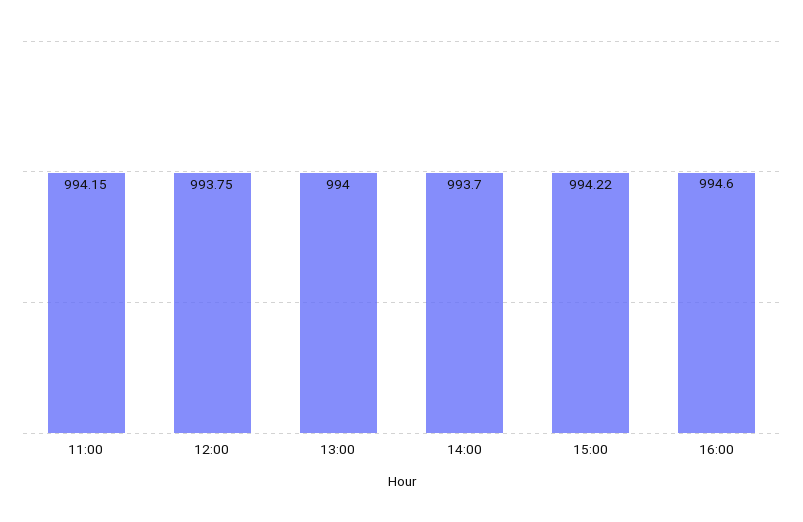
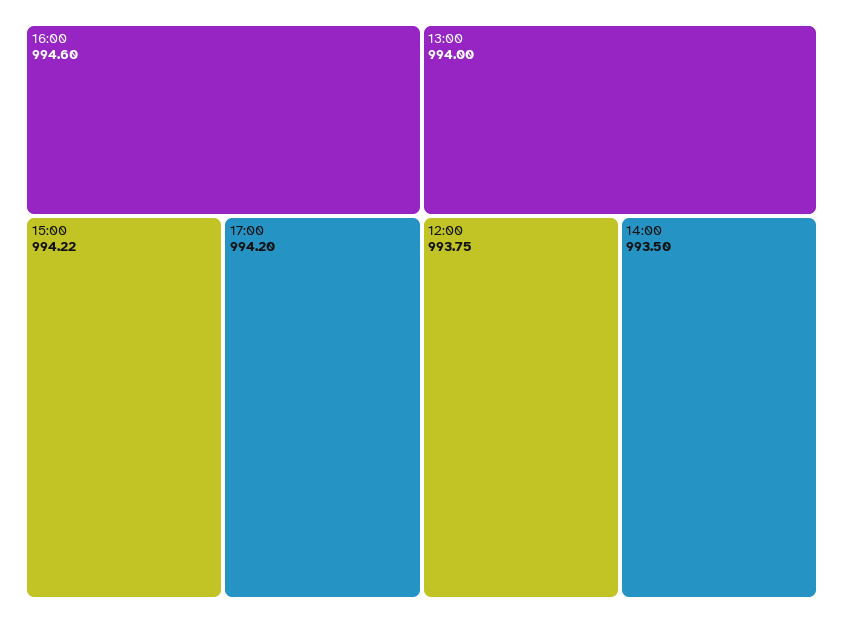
11:00: 994.15 -> none
14:00: 993.7 -> 993.5
17:00: none -> 994.2

